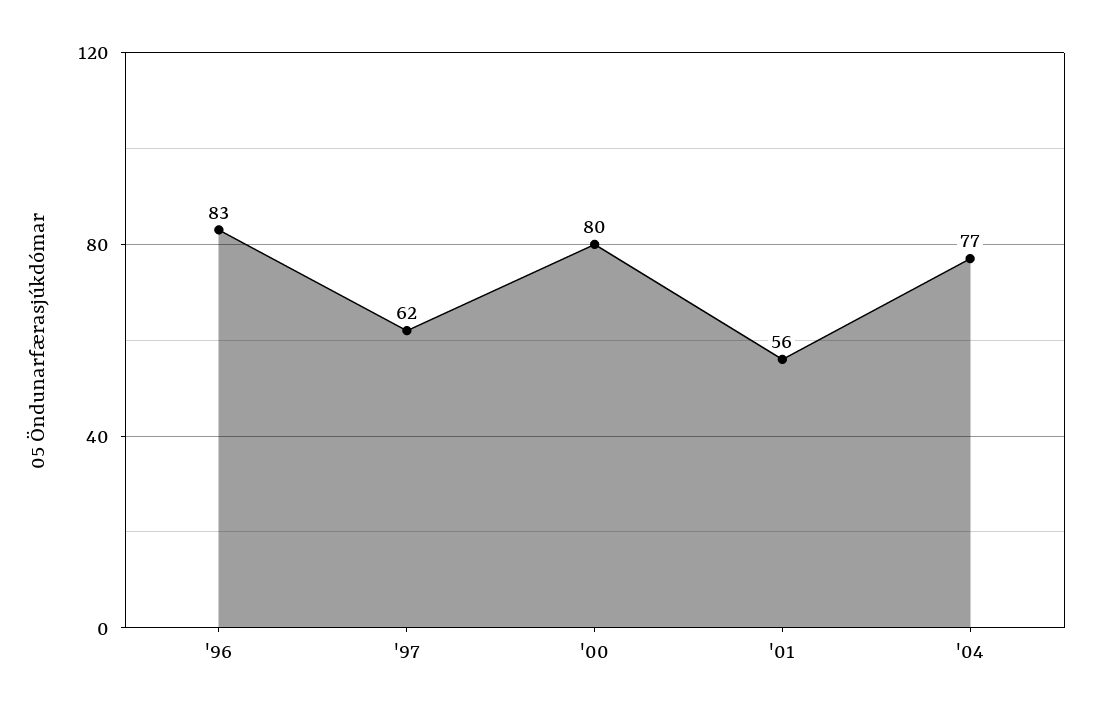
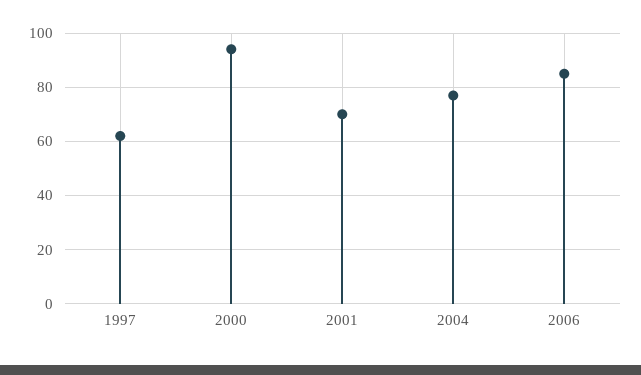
'96: 83 -> none
'00: 80 -> 95
'01: 56 -> 70
2006: none -> 85

